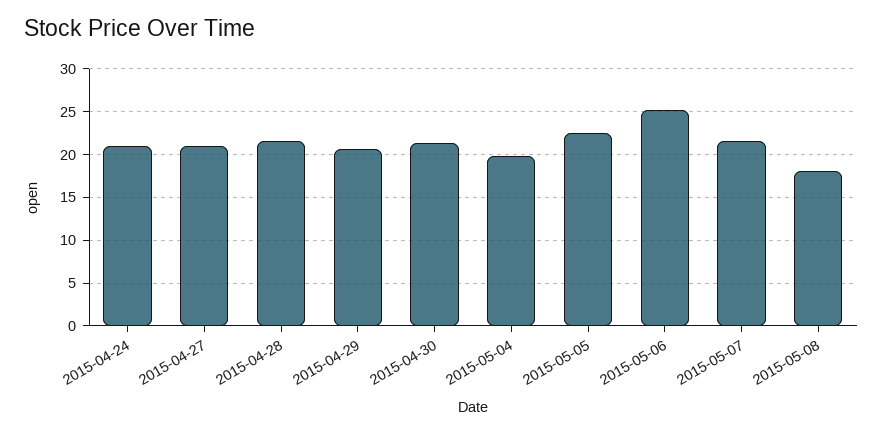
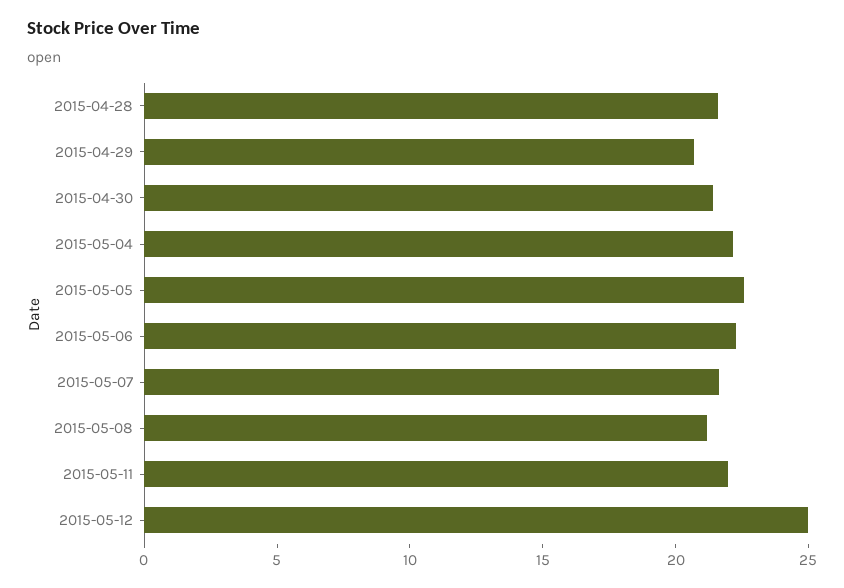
2015-04-24: 21 -> none
2015-04-27: 21 -> none
2015-05-04: 20 -> 22
2015-05-06: 25 -> 22
2015-05-08: 18 -> 21
2015-05-11: none -> 22
2015-05-12: none -> 25

